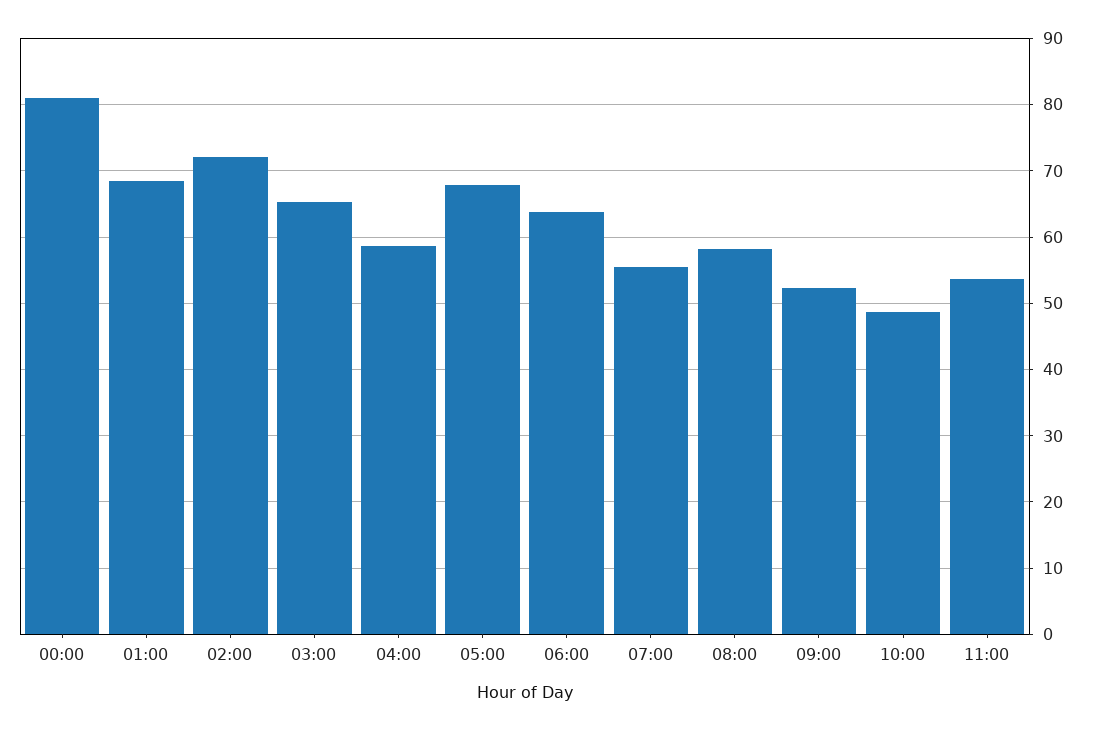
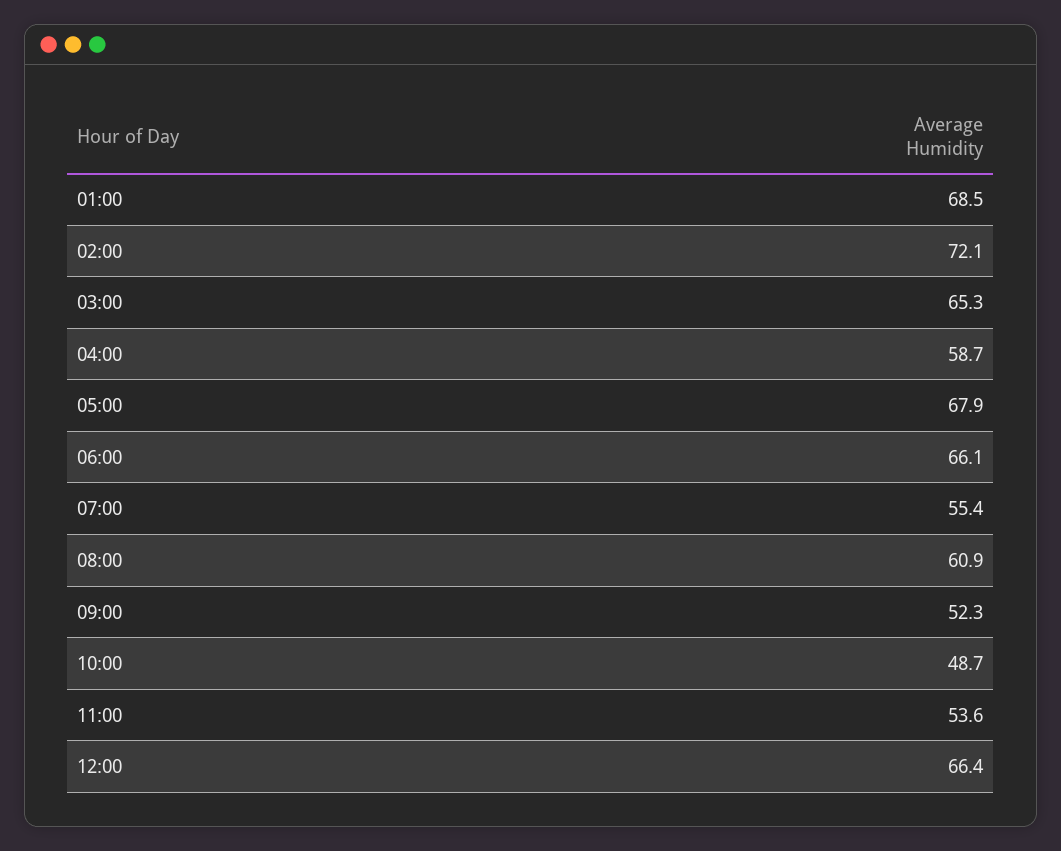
00:00: 81 -> none
06:00: 64 -> 66.1
08:00: 58 -> 60.9
12:00: none -> 66.4

